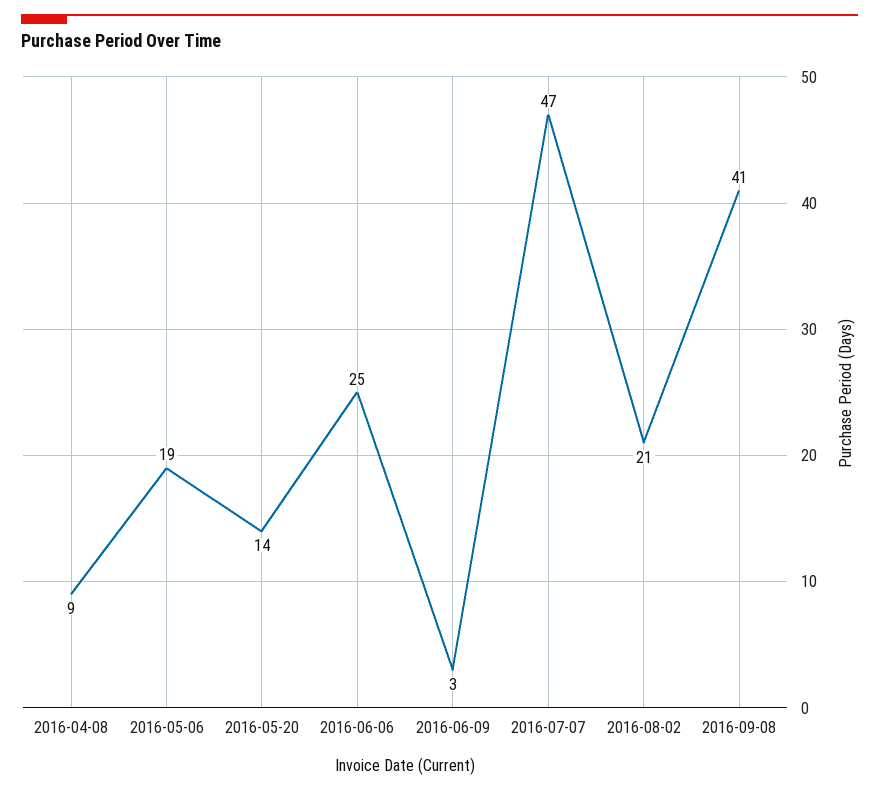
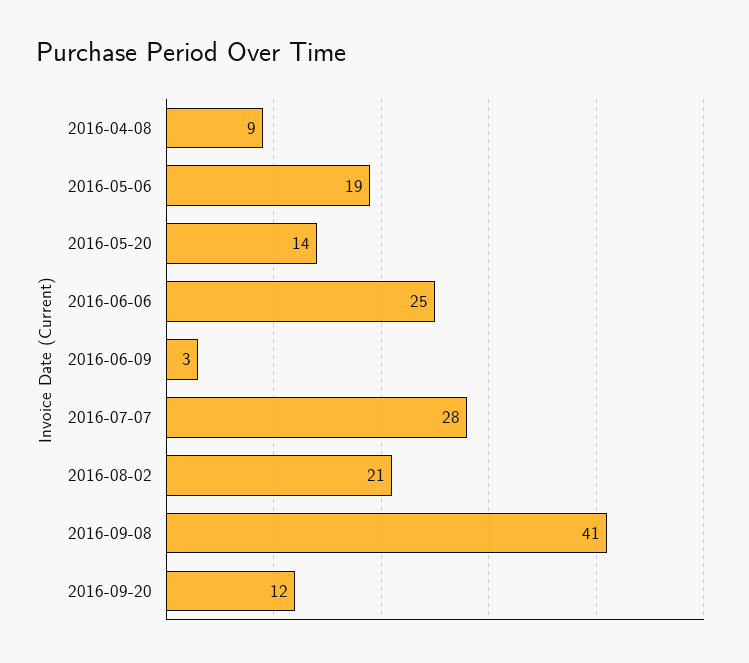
2016-07-07: 47 -> 28
2016-09-20: none -> 12

